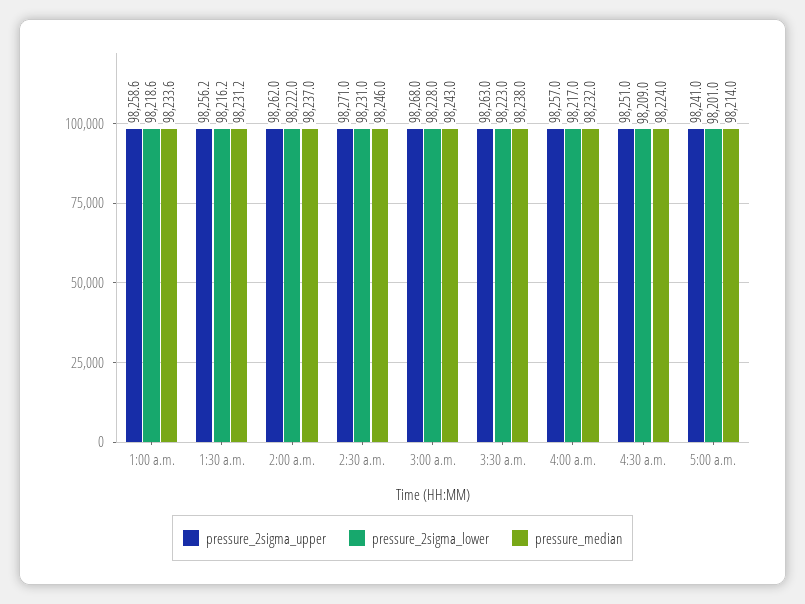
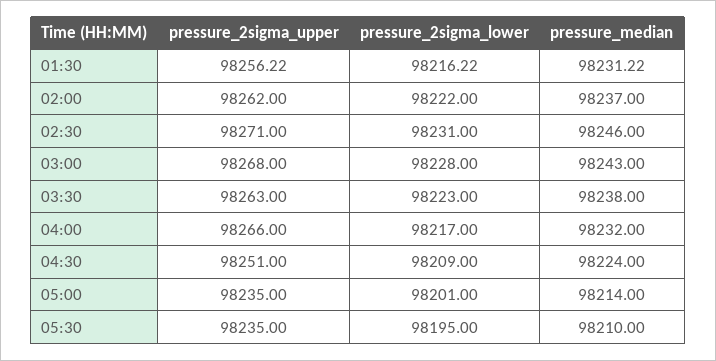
pressure_2sigma_upper, 1:00 a.m.: 98258.6 -> none
pressure_2sigma_lower, 1:00 a.m.: 98218.6 -> none
pressure_median, 1:00 a.m.: 98233.6 -> none
pressure_2sigma_upper, 4:00 a.m.: 98257 -> 98266
pressure_2sigma_upper, 5:00 a.m.: 98241 -> 98235
pressure_2sigma_upper, 05:30: none -> 98235
pressure_2sigma_lower, 05:30: none -> 98195
pressure_median, 05:30: none -> 98210

